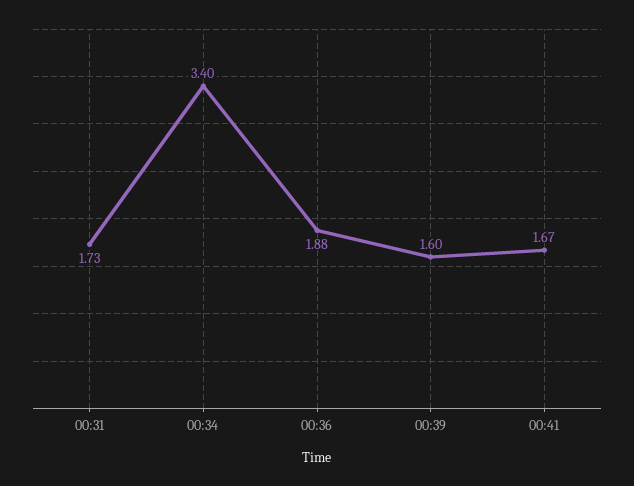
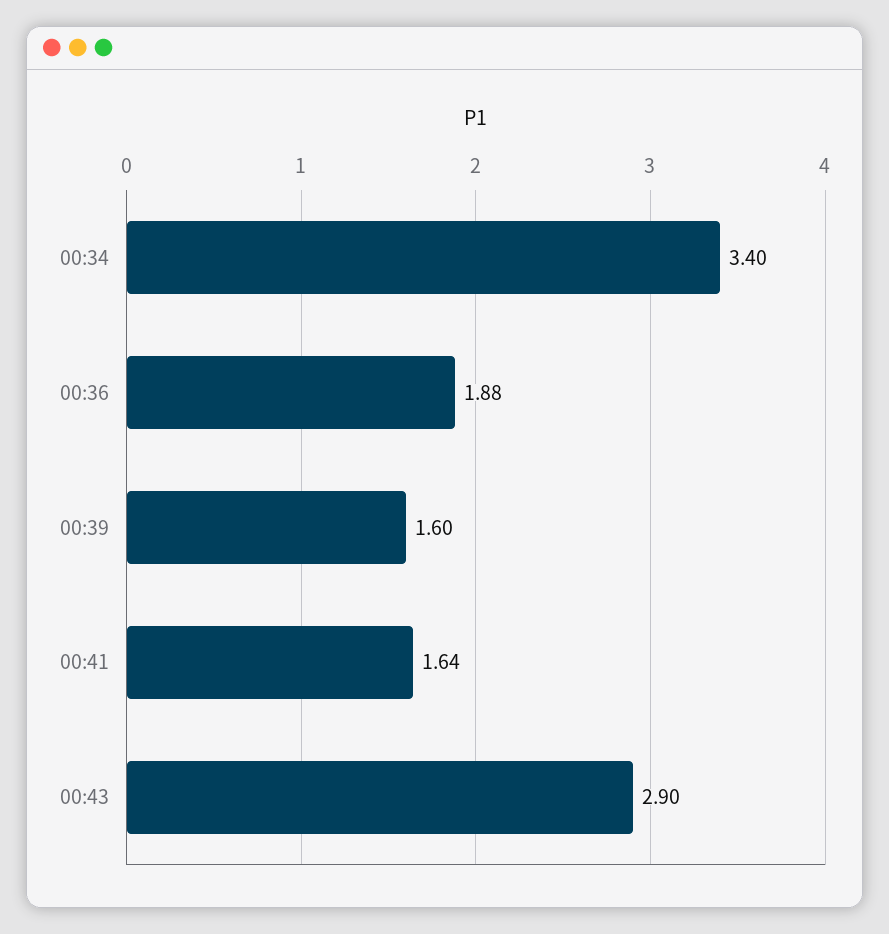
00:31: 1.73 -> none
00:41: 1.67 -> 1.64
00:43: none -> 2.9

